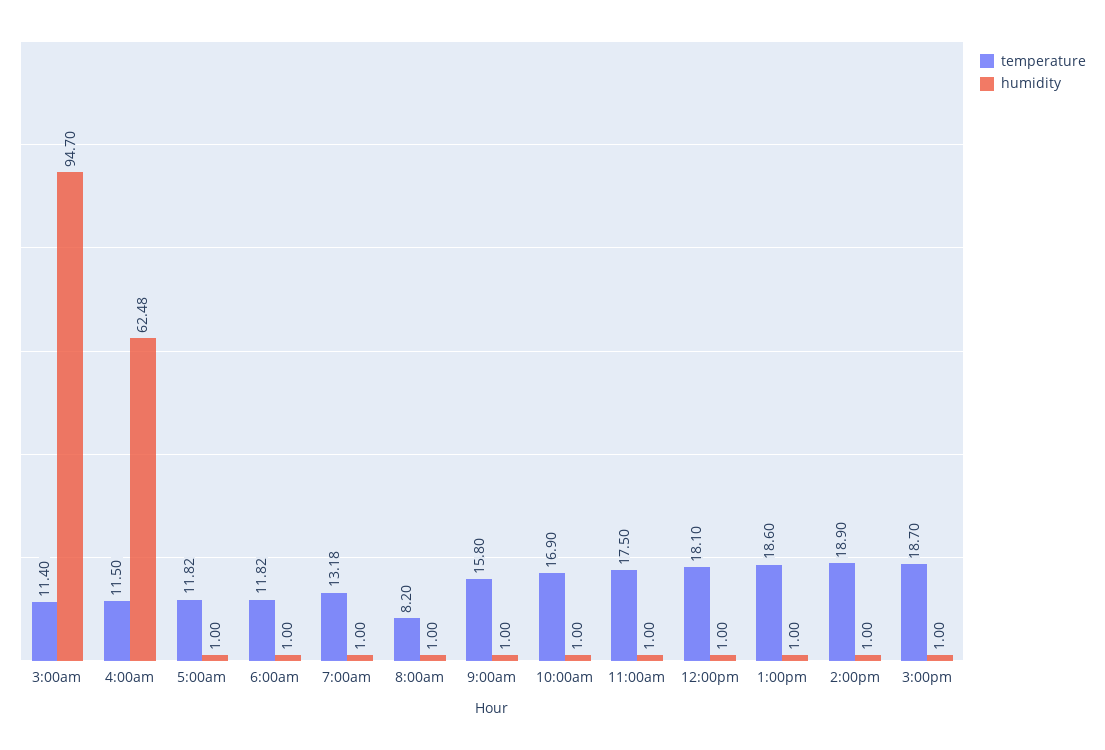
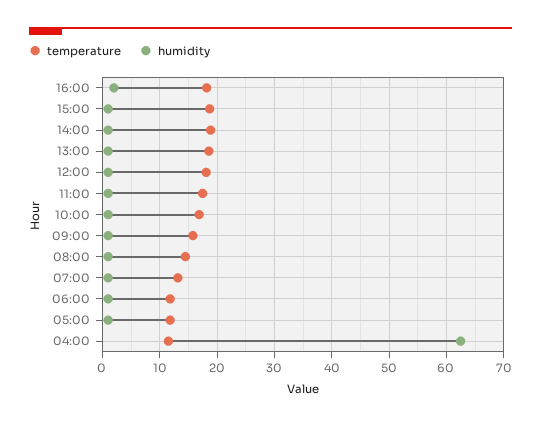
temperature, 3:00am: 11.4 -> none
humidity, 3:00am: 94.7 -> none
temperature, 8:00am: 8.2 -> 14
temperature, 16:00: none -> 18
humidity, 16:00: none -> 2

